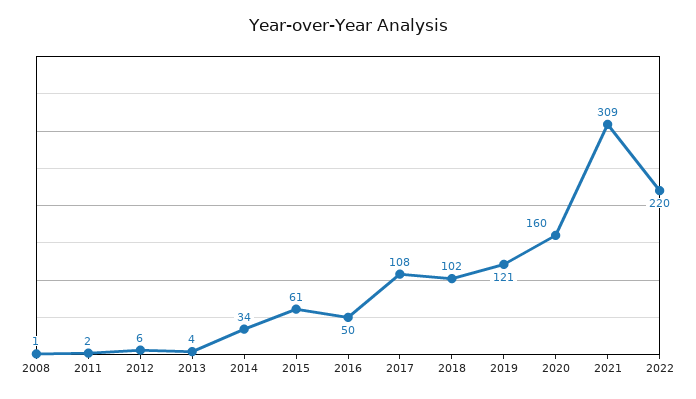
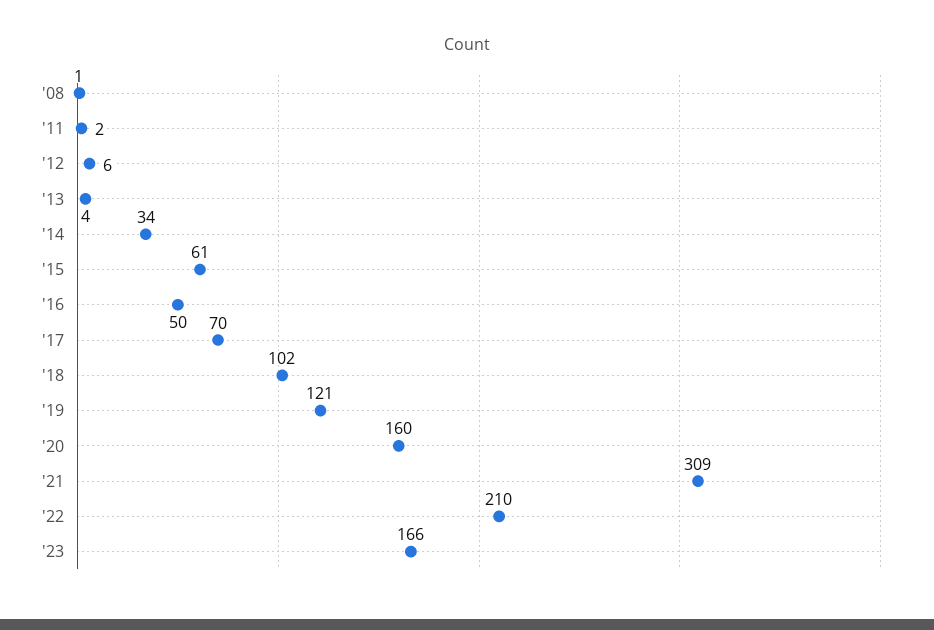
2017: 108 -> 70
2022: 220 -> 210
'23: none -> 166

